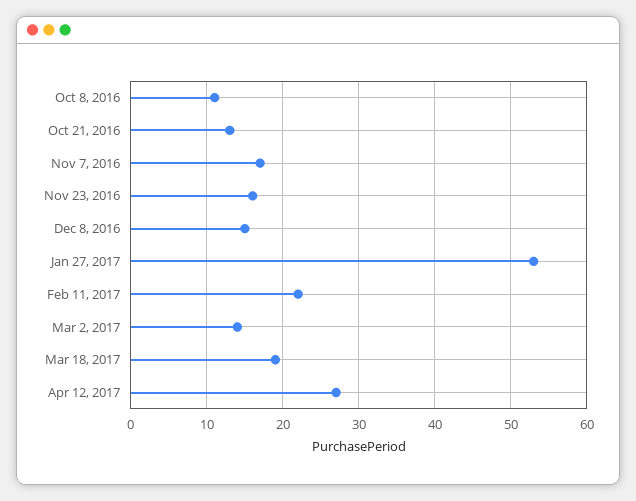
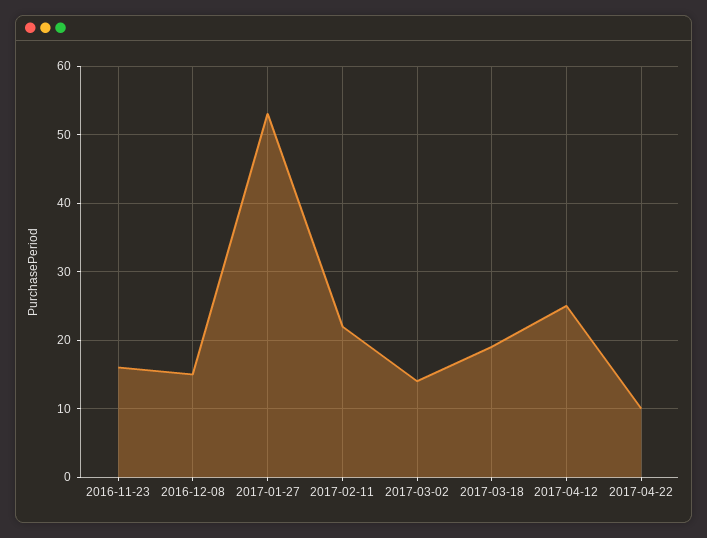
Oct 8, 2016: 11 -> none
Oct 21, 2016: 13 -> none
Nov 7, 2016: 17 -> none
Apr 12, 2017: 27 -> 25
2017-04-22: none -> 10

